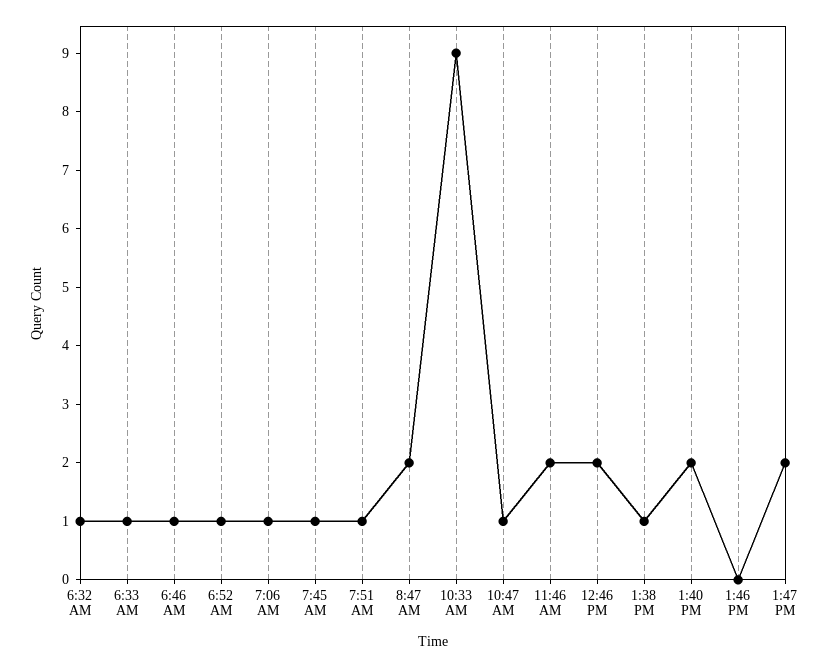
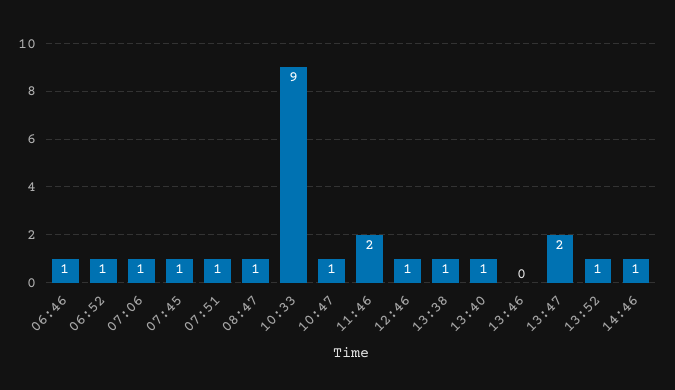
6:32 AM: 1 -> none
6:33 AM: 1 -> none
8:47 AM: 2 -> 1
12:46 PM: 2 -> 1
1:40 PM: 2 -> 1
13:52: none -> 1
14:46: none -> 1

